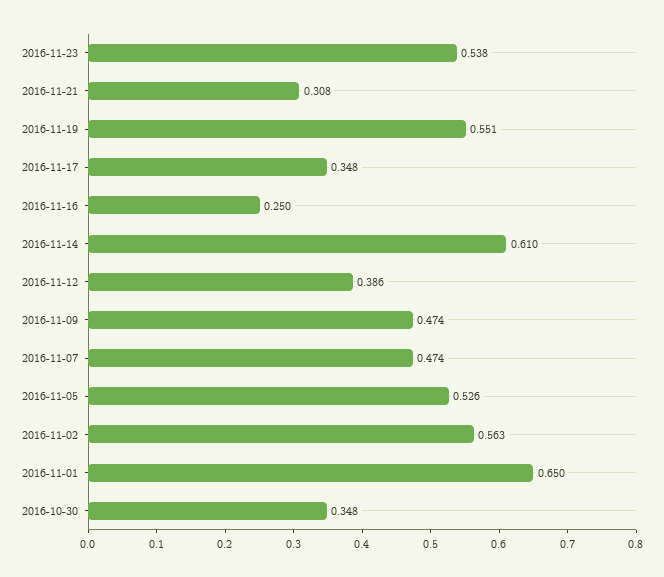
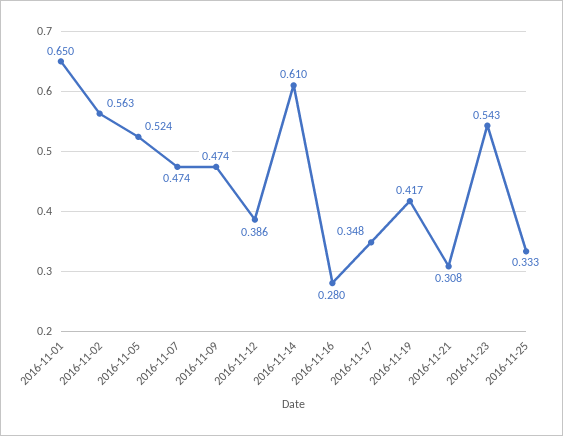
2016-11-23: 0.538 -> 0.543
2016-11-19: 0.551 -> 0.417
2016-11-16: 0.25 -> 0.28
2016-11-05: 0.526 -> 0.524
2016-10-30: 0.348 -> none
2016-11-25: none -> 0.333

